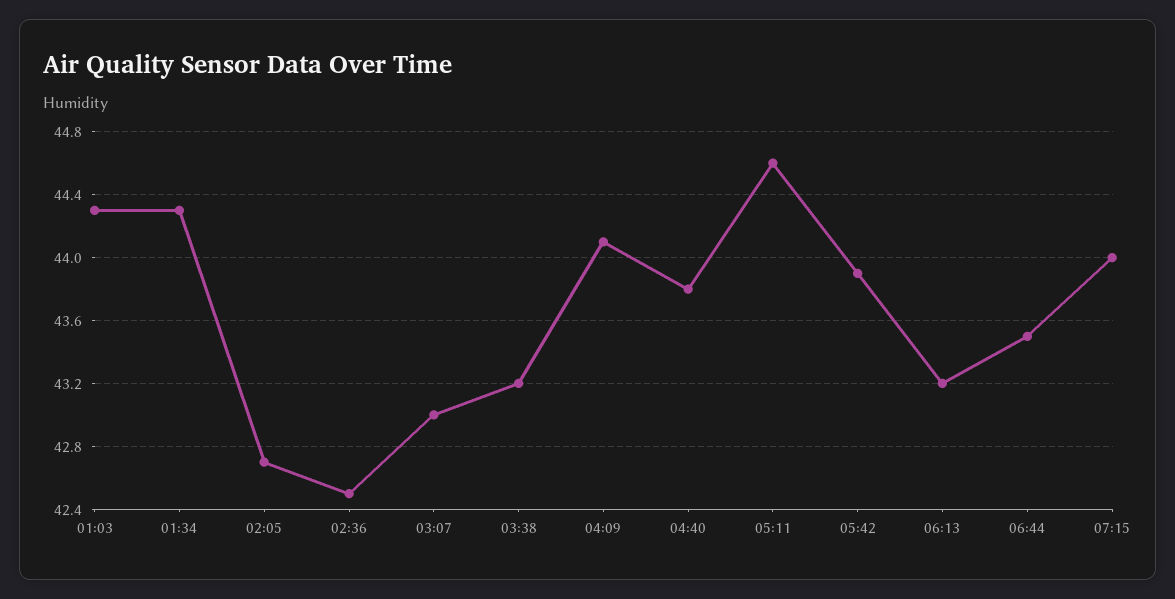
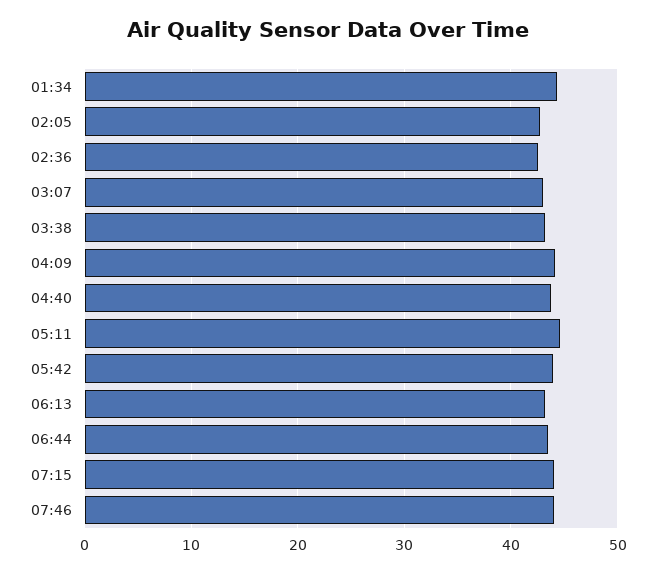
01:03: 44.3 -> none
07:46: none -> 44

